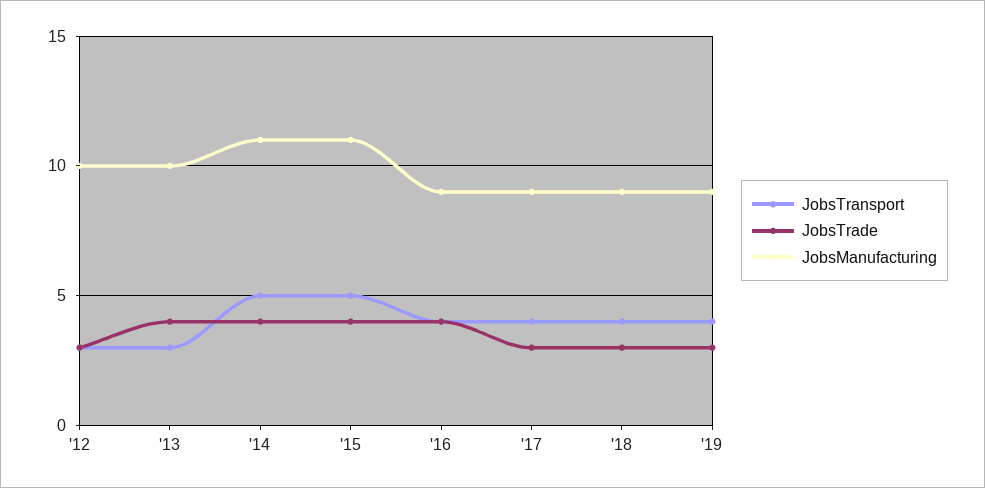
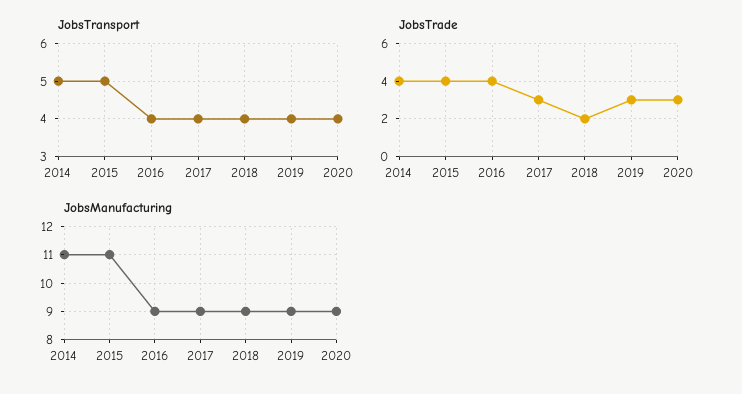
JobsTransport, '12: 3 -> none
JobsTrade, '12: 3 -> none
JobsManufacturing, '12: 10 -> none
JobsTransport, '13: 3 -> none
JobsTrade, '13: 4 -> none
JobsManufacturing, '13: 10 -> none
JobsTrade, '18: 3 -> 2
JobsTransport, 2020: none -> 4
JobsTrade, 2020: none -> 3
JobsManufacturing, 2020: none -> 9

